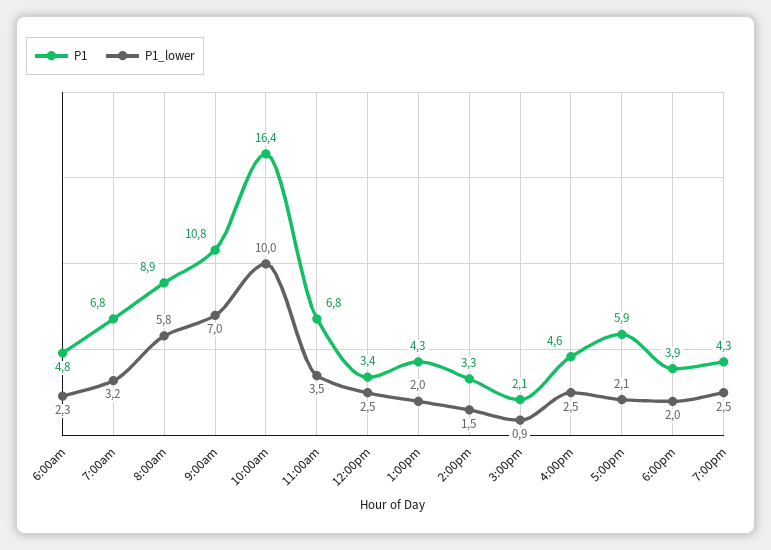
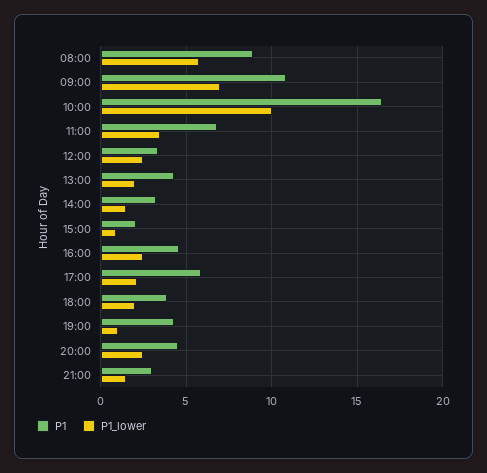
P1, 6:00am: 4.8 -> none
P1_lower, 6:00am: 2.3 -> none
P1, 7:00am: 6.8 -> none
P1_lower, 7:00am: 3.2 -> none
P1_lower, 7:00pm: 2.5 -> 1
P1, 20:00: none -> 4.5
P1_lower, 20:00: none -> 2.5
P1, 21:00: none -> 3
P1_lower, 21:00: none -> 1.5

